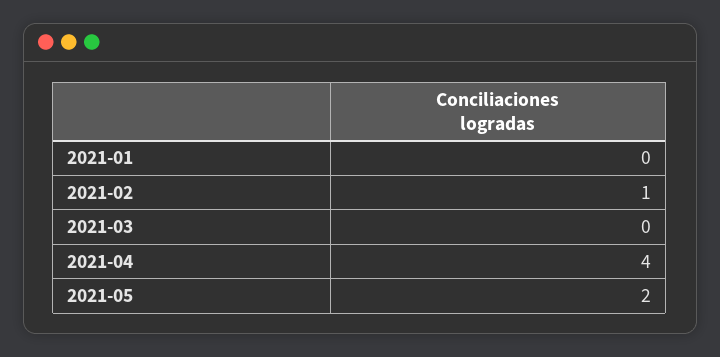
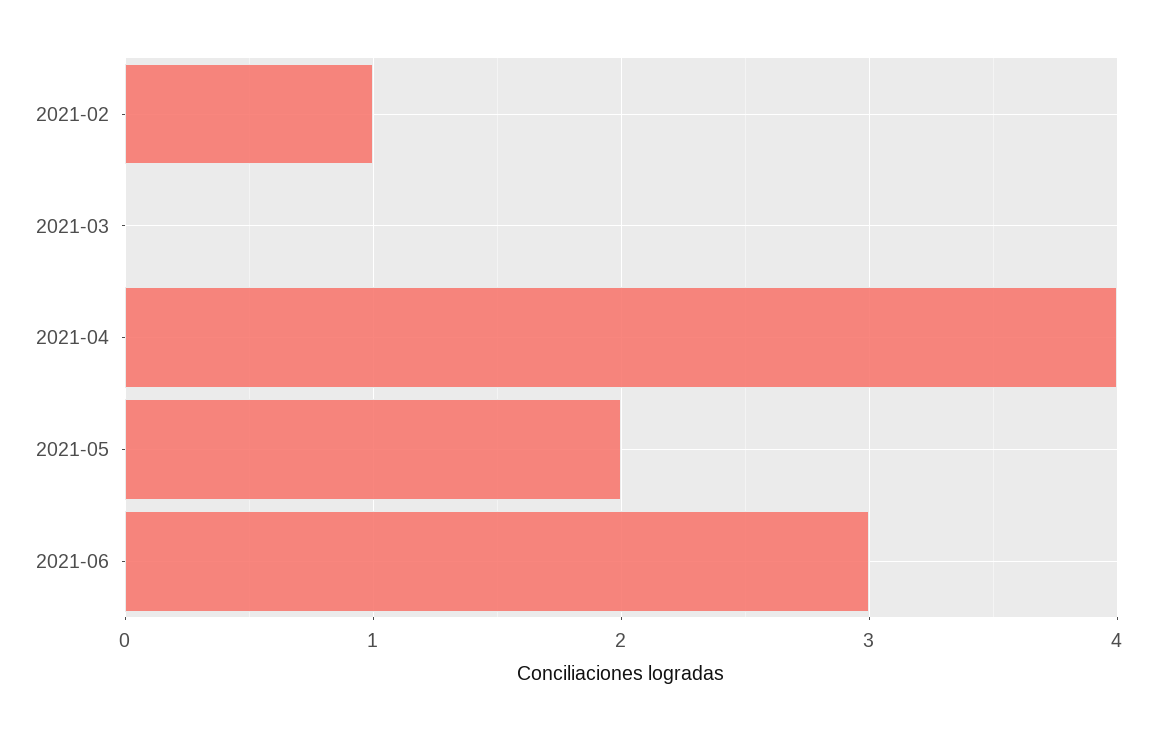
2021-01: 0 -> none
2021-06: none -> 3

